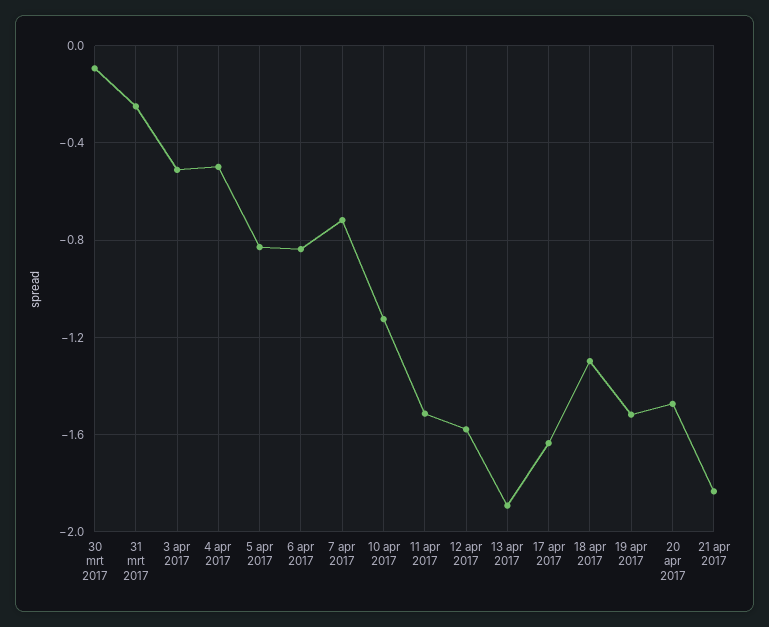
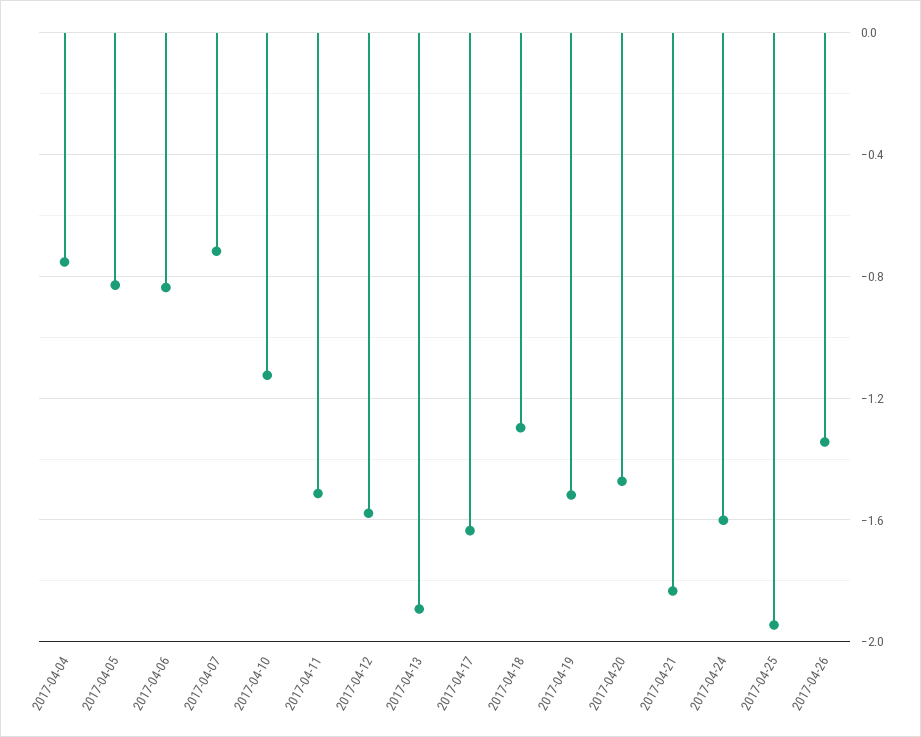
30 mrt 2017: -0.1 -> none
31 mrt 2017: -0.25 -> none
3 apr 2017: -0.5 -> none
4 apr 2017: -0.5 -> -0.75
2017-04-24: none -> -1.6
2017-04-25: none -> -1.95
2017-04-26: none -> -1.35

